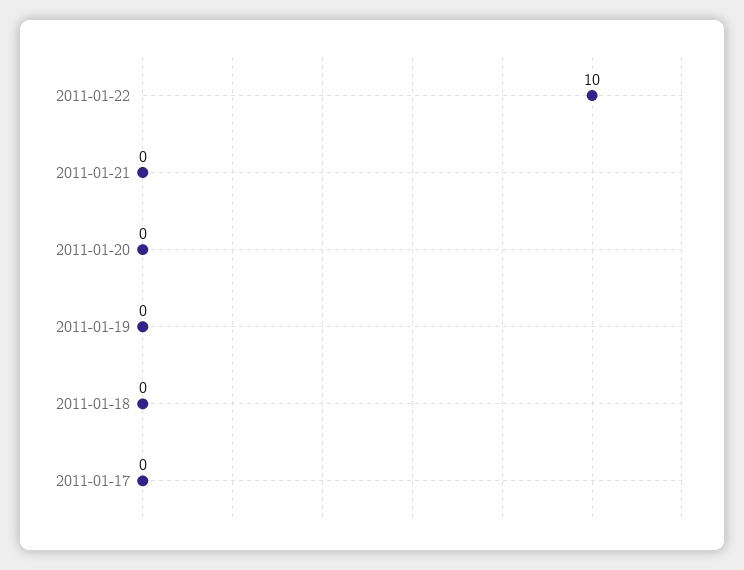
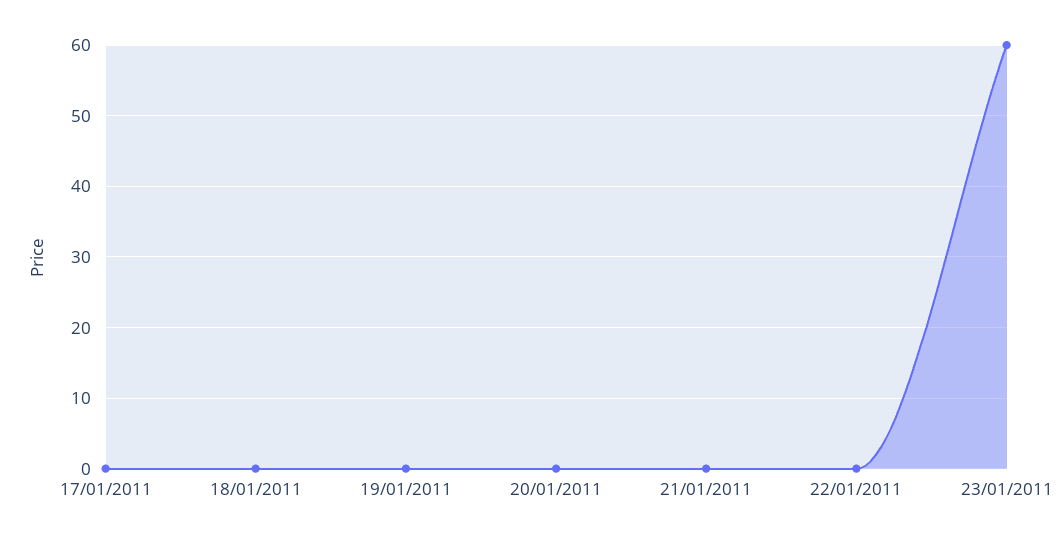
2011-01-22: 10 -> 0
23/01/2011: none -> 60

